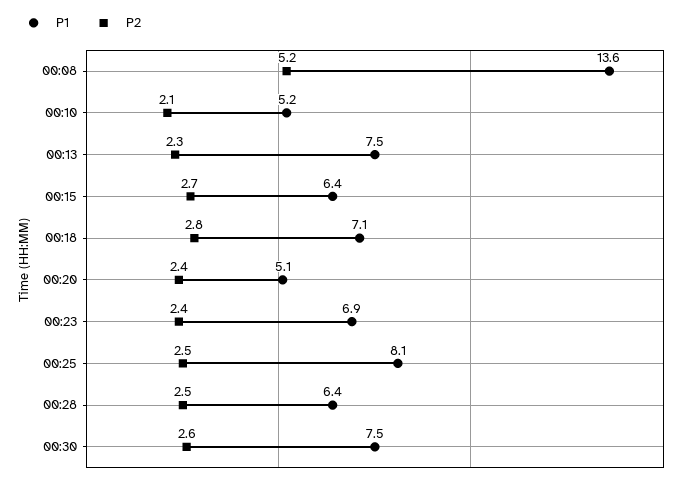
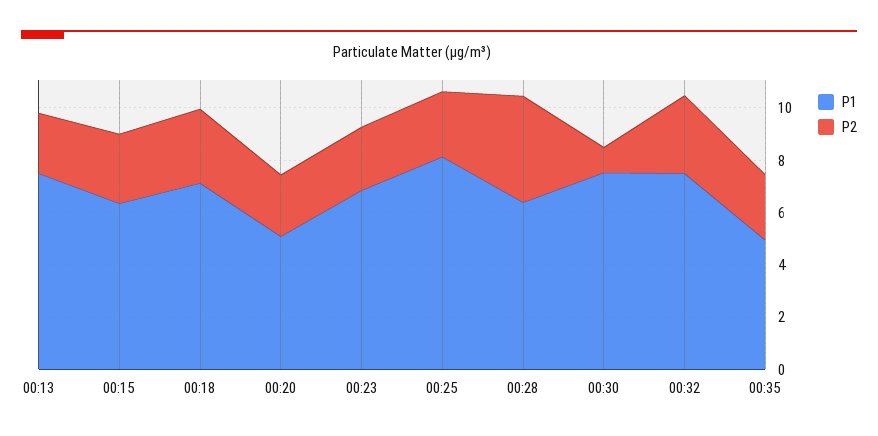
P1, 00:08: 13.6 -> none
P2, 00:08: 5.2 -> none
P1, 00:10: 5.2 -> none
P2, 00:10: 2.1 -> none
P2, 00:28: 2.5 -> 4
P2, 00:30: 2.6 -> 1
P1, 00:32: none -> 7.5
P2, 00:32: none -> 3
P1, 00:35: none -> 5
P2, 00:35: none -> 2.5

